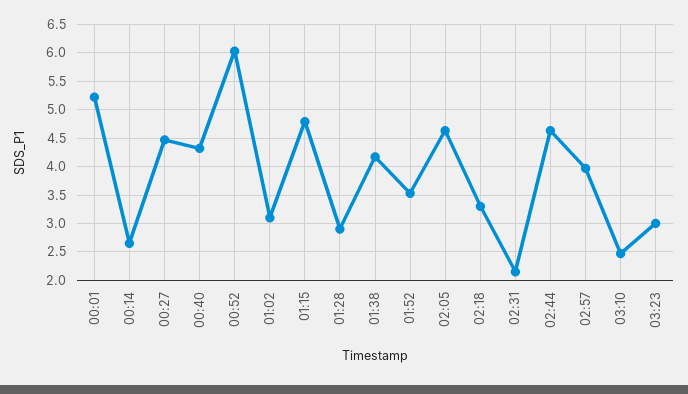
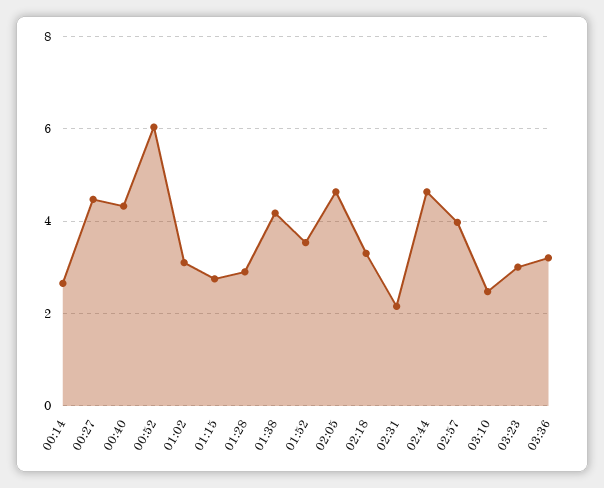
00:01: 5.25 -> none
01:15: 4.75 -> 2.8
03:36: none -> 3.2

